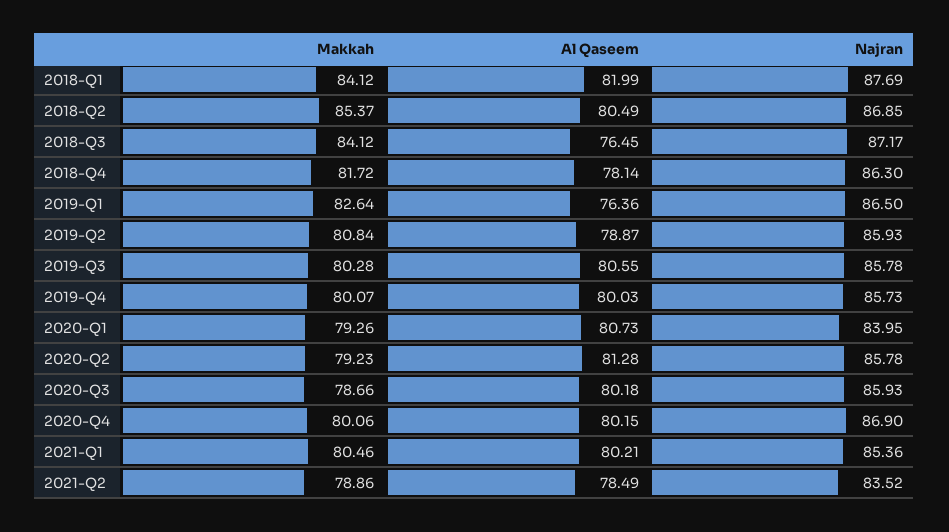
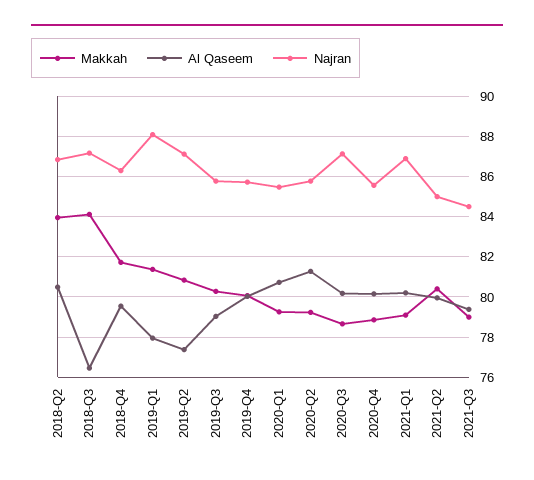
Makkah, 2018-Q1: 84.12 -> none
Al Qaseem, 2018-Q1: 81.99 -> none
Najran, 2018-Q1: 87.69 -> none
Makkah, 2018-Q2: 85.37 -> 84
Al Qaseem, 2018-Q4: 78.14 -> 79.5
Makkah, 2019-Q1: 82.64 -> 81.5
Al Qaseem, 2019-Q1: 76.36 -> 78
Najran, 2019-Q1: 86.5 -> 88
Al Qaseem, 2019-Q2: 78.87 -> 77.5
Najran, 2019-Q2: 85.93 -> 87
Al Qaseem, 2019-Q3: 80.55 -> 79
Najran, 2020-Q1: 83.95 -> 85.5
Najran, 2020-Q3: 85.93 -> 87
Makkah, 2020-Q4: 80.06 -> 79
Najran, 2020-Q4: 86.9 -> 85.5
Makkah, 2021-Q1: 80.46 -> 79
Najran, 2021-Q1: 85.36 -> 87
Makkah, 2021-Q2: 78.86 -> 80.5
Al Qaseem, 2021-Q2: 78.49 -> 80
Najran, 2021-Q2: 83.52 -> 85
Makkah, 2021-Q3: none -> 79
Al Qaseem, 2021-Q3: none -> 79.5
Najran, 2021-Q3: none -> 84.5

